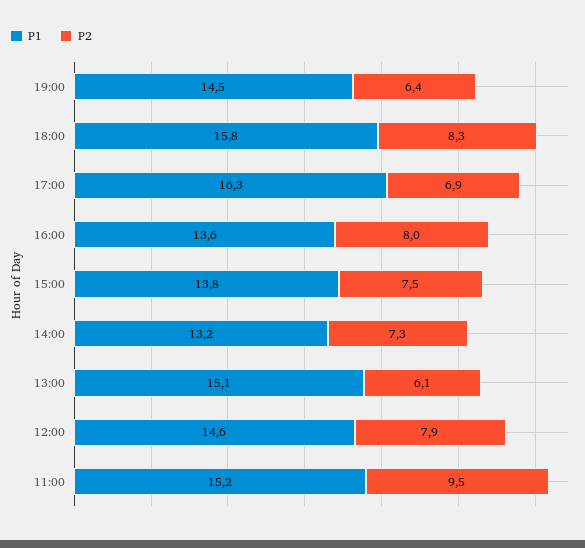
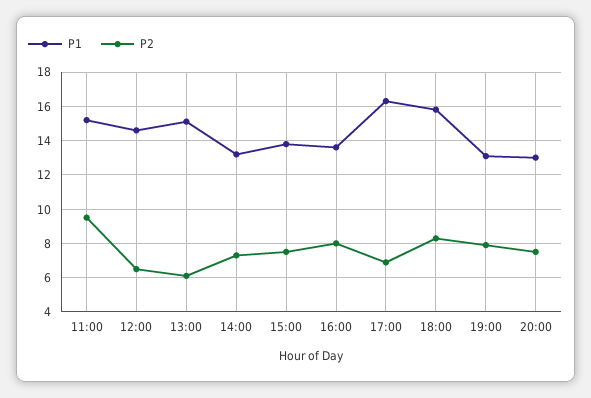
P1, 19:00: 14.5 -> 13
P2, 19:00: 6.4 -> 8
P2, 12:00: 7.9 -> 6.5
P1, 20:00: none -> 13
P2, 20:00: none -> 7.5

